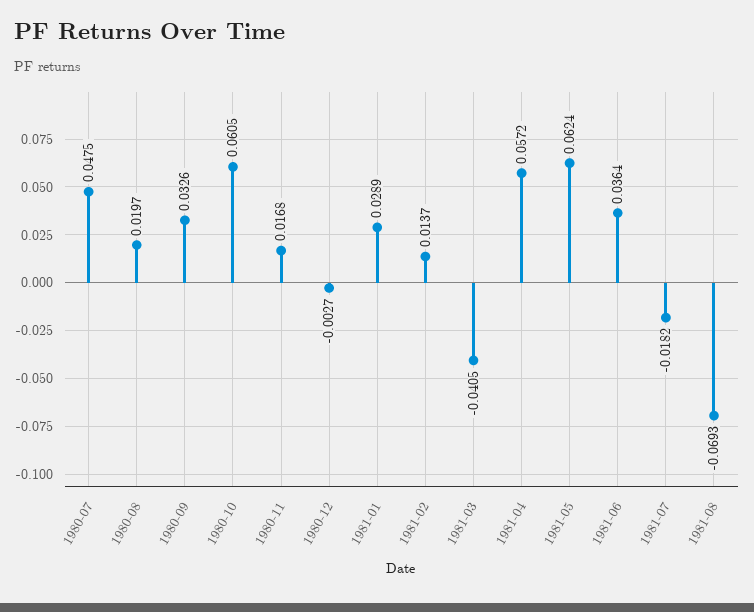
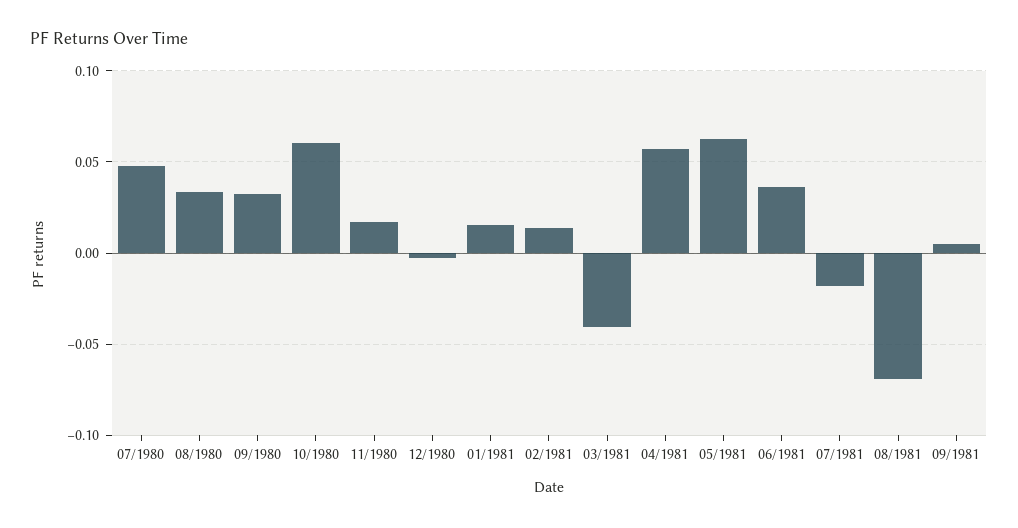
1980-08: 0.0197 -> 0.035
1981-01: 0.0289 -> 0.015
09/1981: none -> 0.005

